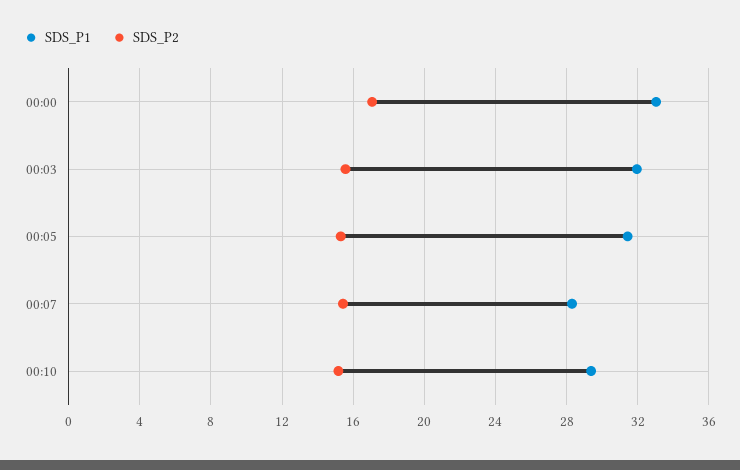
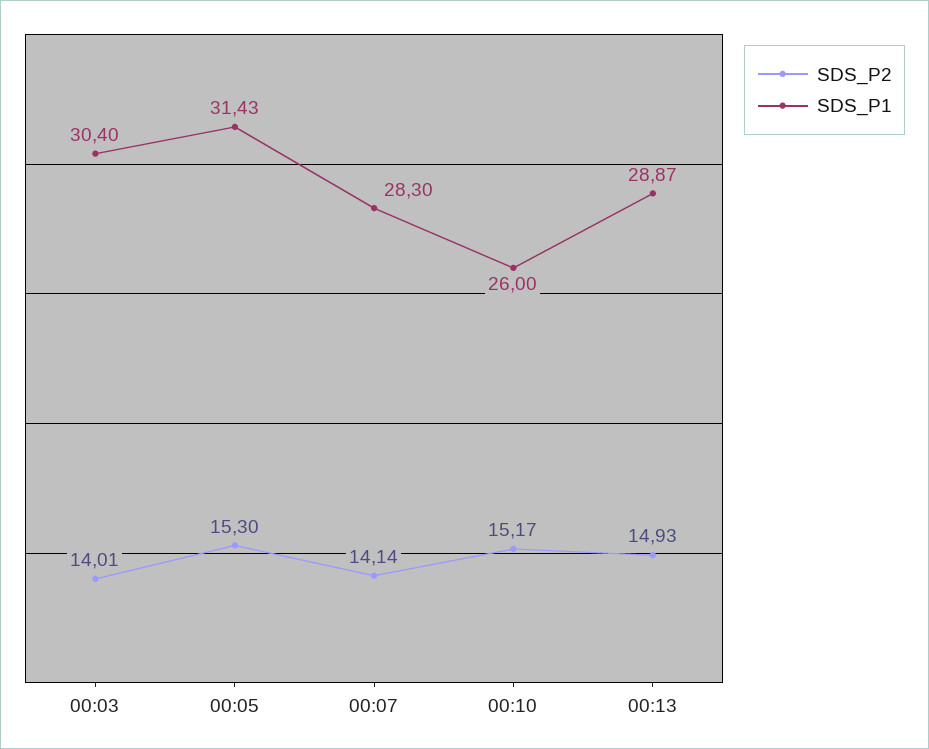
SDS_P1, 00:00: 33 -> none
SDS_P2, 00:00: 17 -> none
SDS_P1, 00:03: 32 -> 30.4
SDS_P2, 00:03: 15.5 -> 14.01
SDS_P2, 00:07: 15.5 -> 14.14
SDS_P1, 00:10: 29.5 -> 26
SDS_P2, 00:13: none -> 14.93
SDS_P1, 00:13: none -> 28.87

